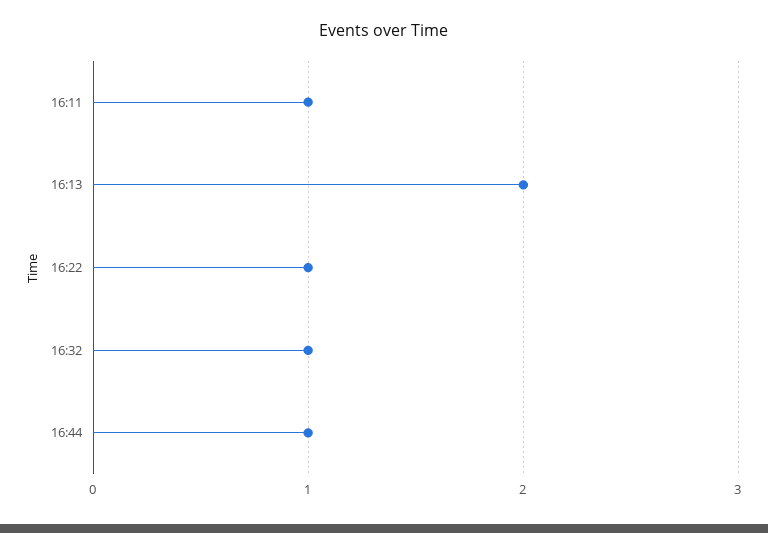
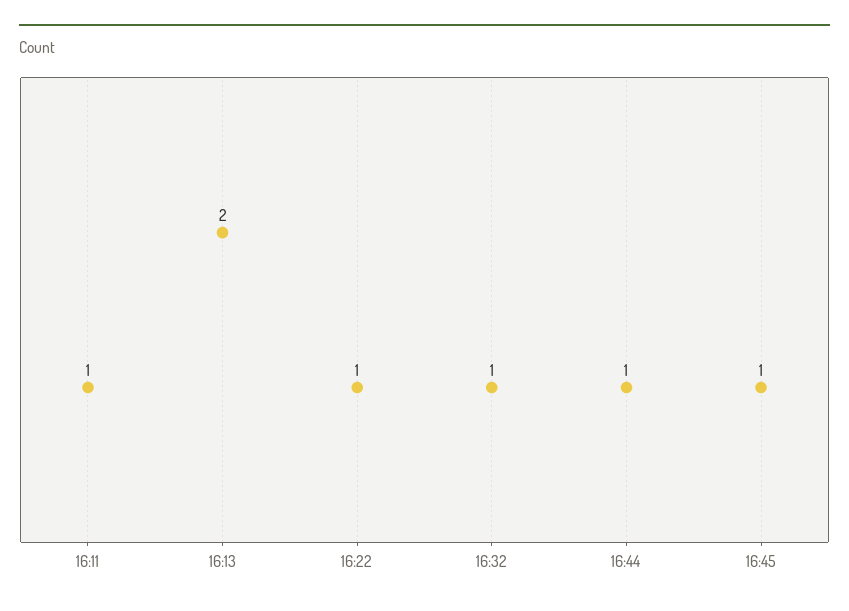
16:45: none -> 1

